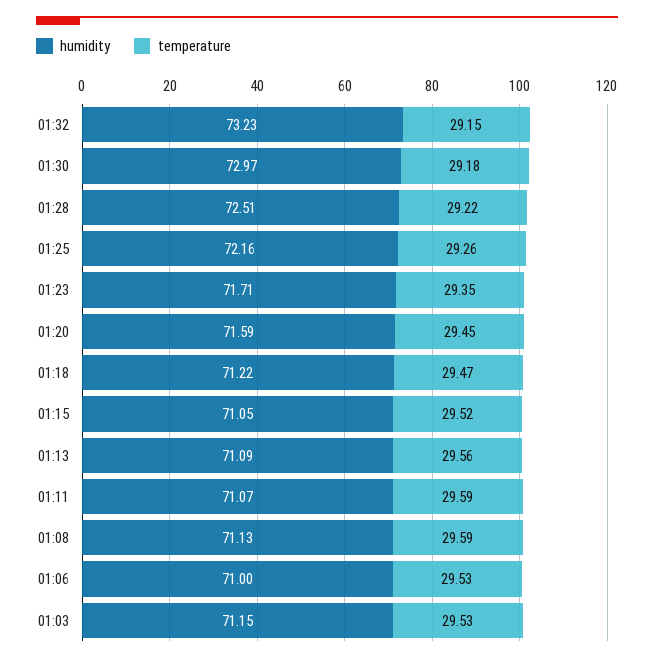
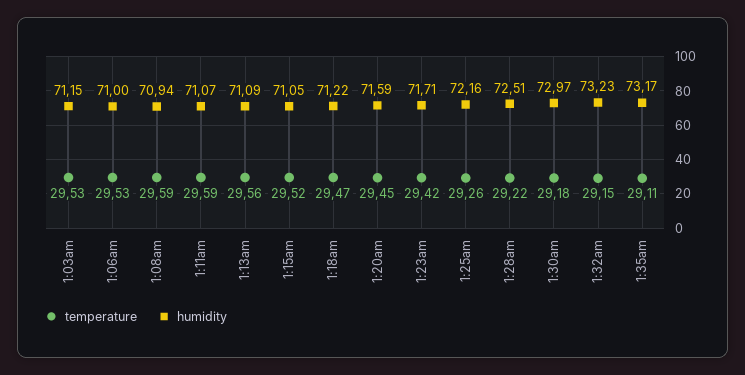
temperature, 01:23: 29.35 -> 29.42
humidity, 01:08: 71.13 -> 70.94
temperature, 1:35am: none -> 29.11
humidity, 1:35am: none -> 73.17

